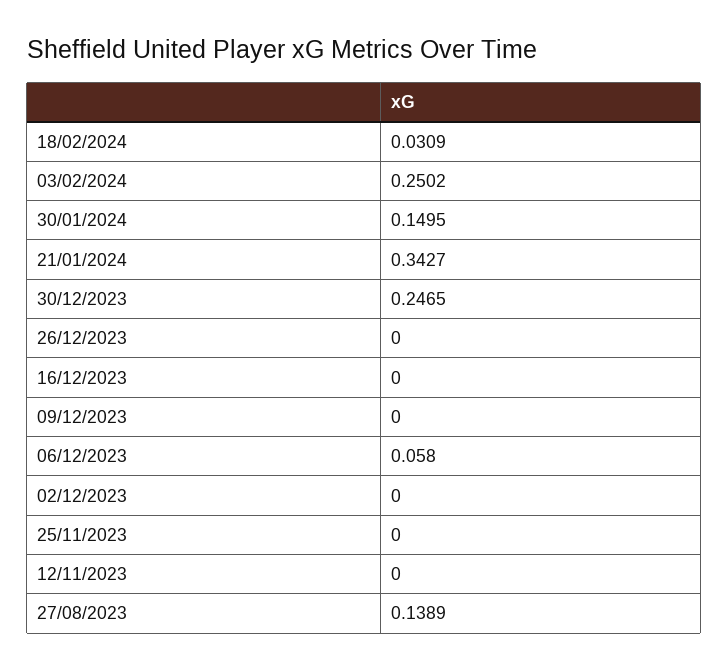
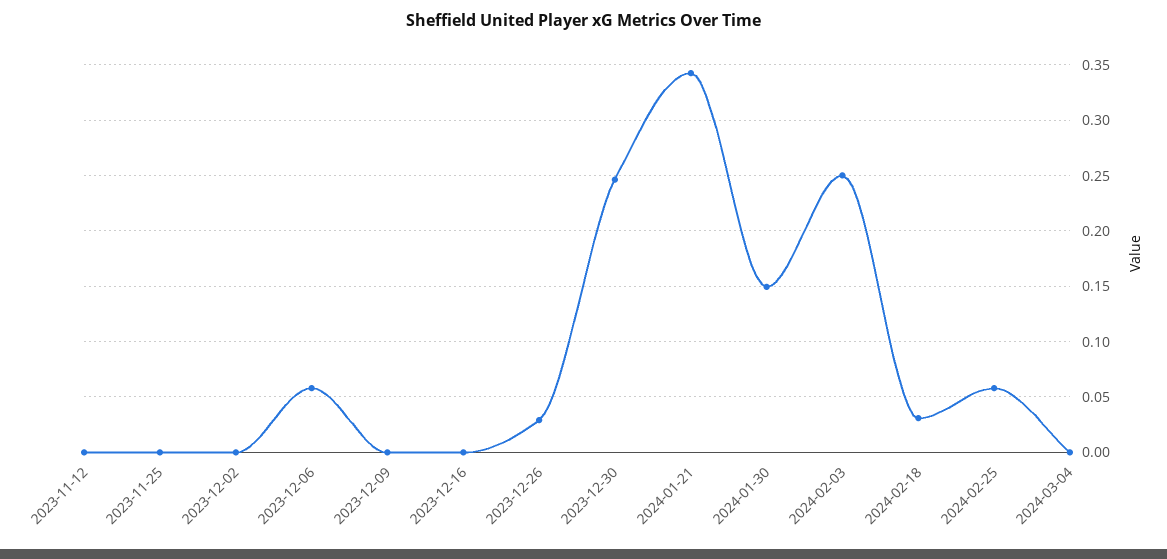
26/12/2023: 0 -> 0.03
27/08/2023: 0.1389 -> none
2024-02-25: none -> 0.06
2024-03-04: none -> 0

